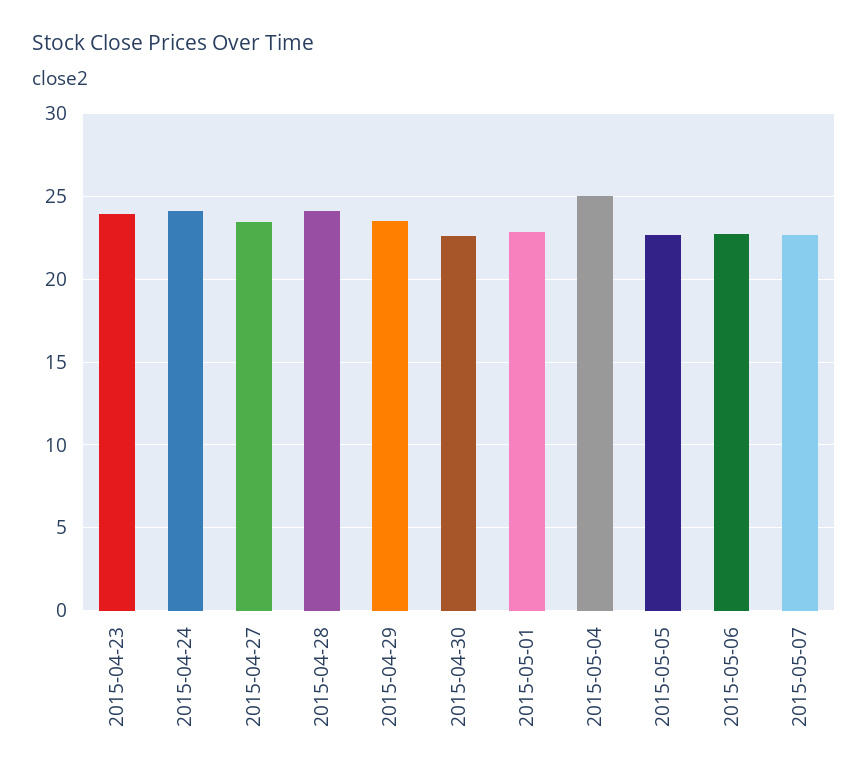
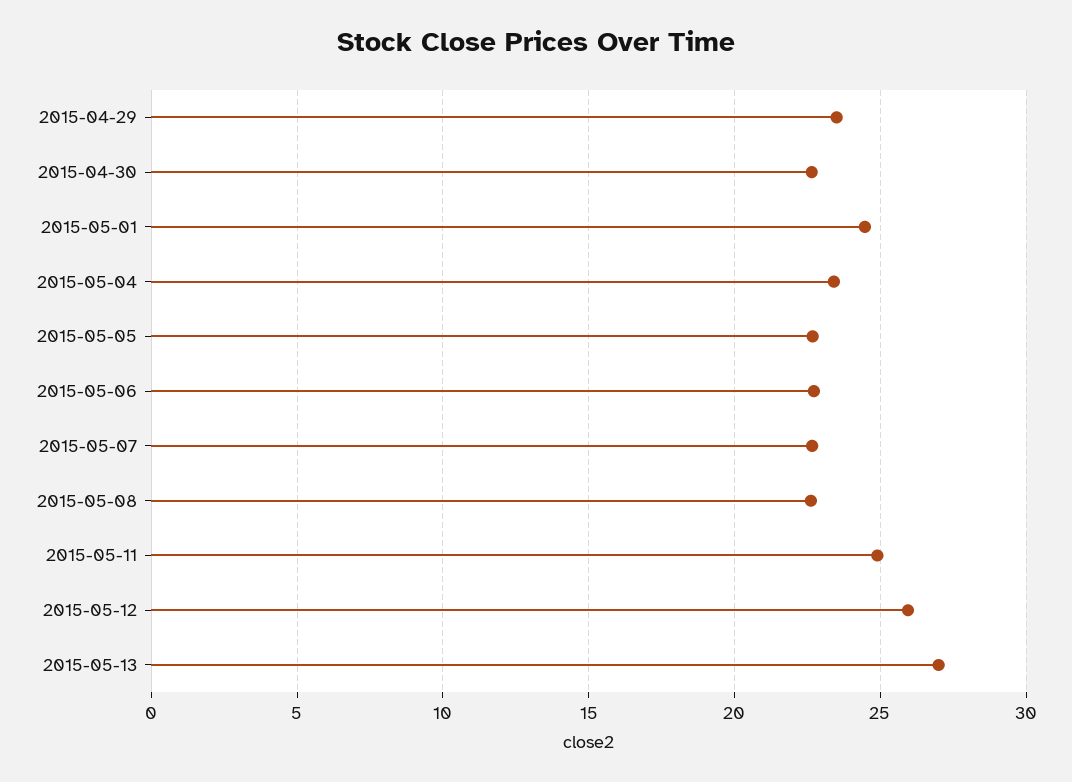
2015-04-23: 24 -> none
2015-04-24: 24 -> none
2015-04-27: 23.5 -> none
2015-04-28: 24 -> none
2015-05-01: 23 -> 24.5
2015-05-04: 25 -> 23.5
2015-05-08: none -> 22.5
2015-05-11: none -> 25
2015-05-12: none -> 26
2015-05-13: none -> 27

